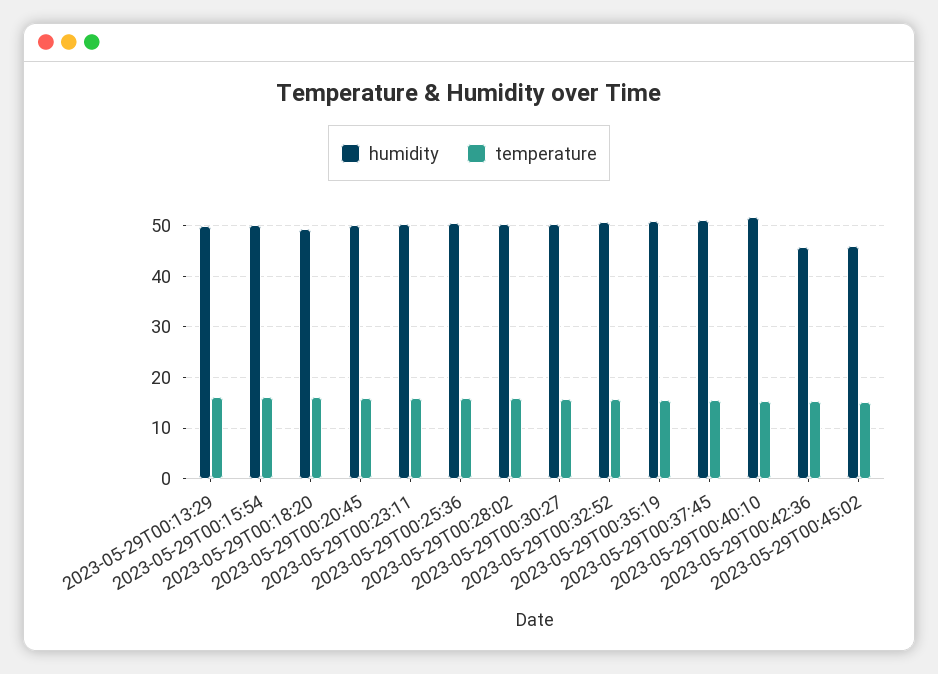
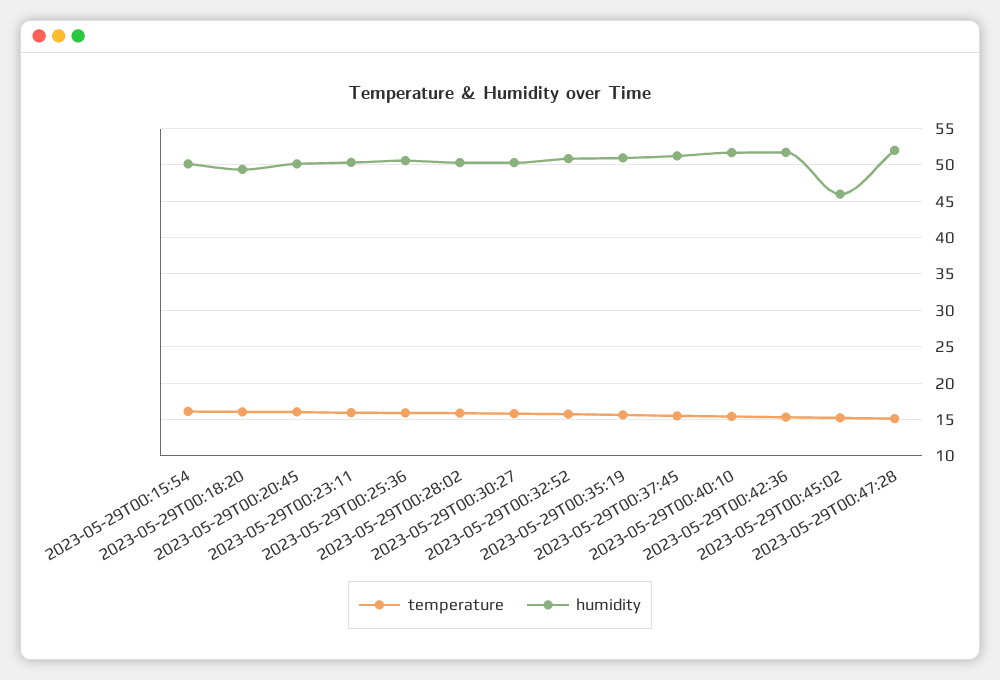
humidity, 2023-05-29T00:13:29: 50 -> none
temperature, 2023-05-29T00:13:29: 16 -> none
humidity, 2023-05-29T00:42:36: 46 -> 52
temperature, 2023-05-29T00:47:28: none -> 15
humidity, 2023-05-29T00:47:28: none -> 52

